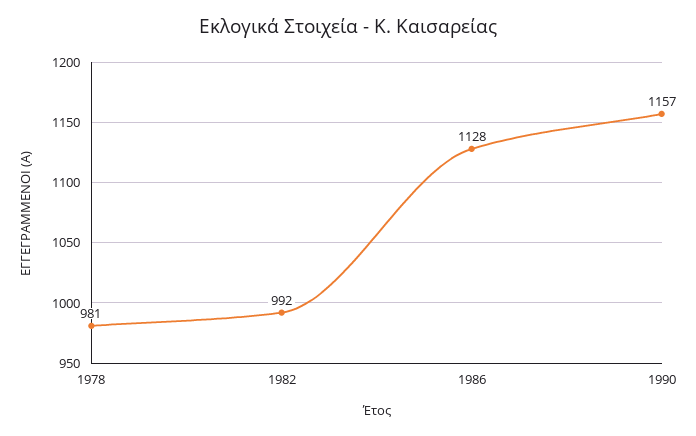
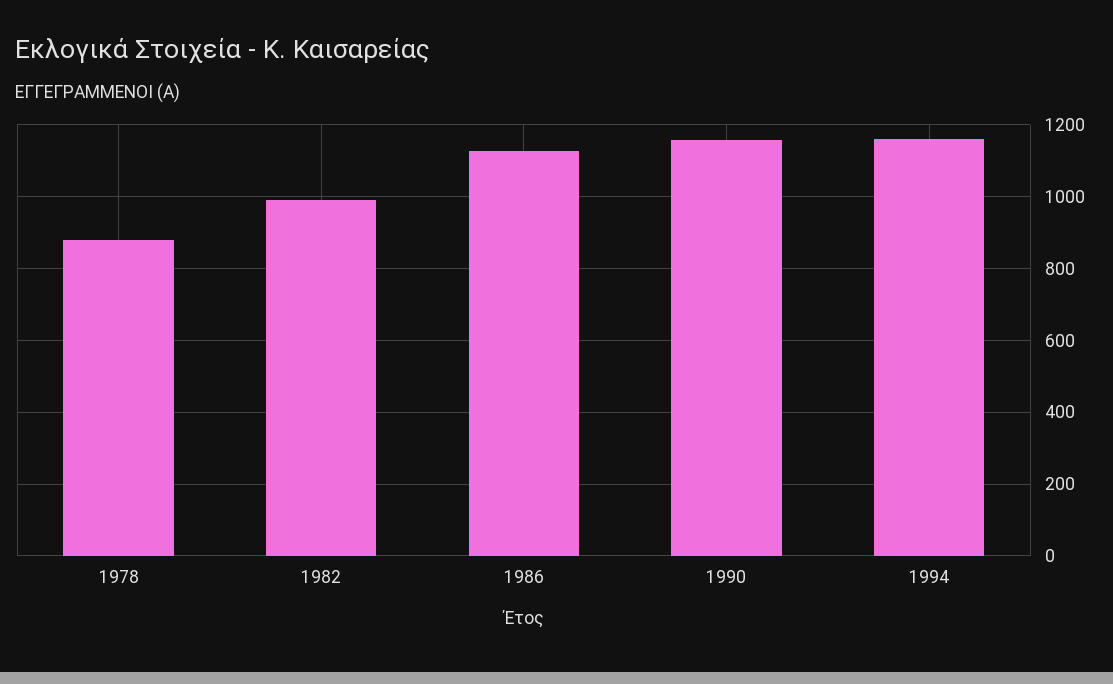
1978: 981 -> 880
1994: none -> 1160

